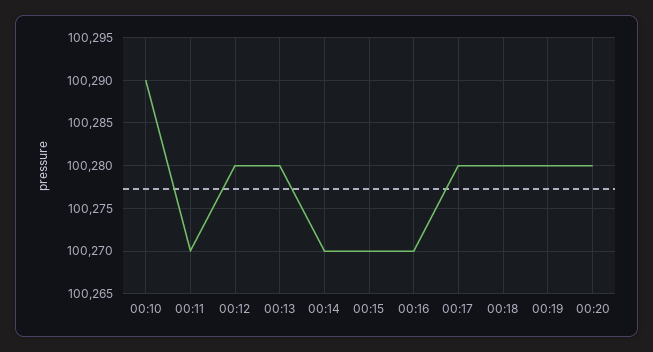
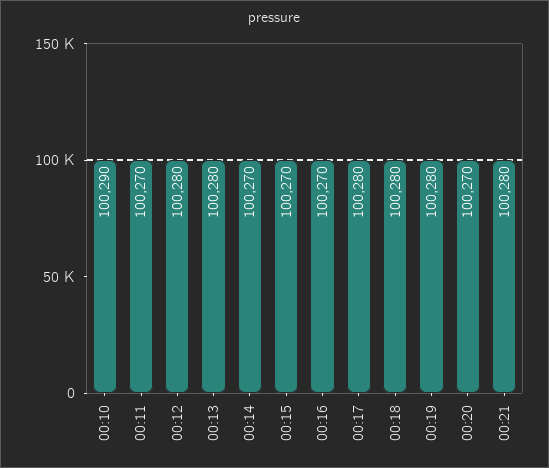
00:20: 100280 -> 100270
00:21: none -> 100280

